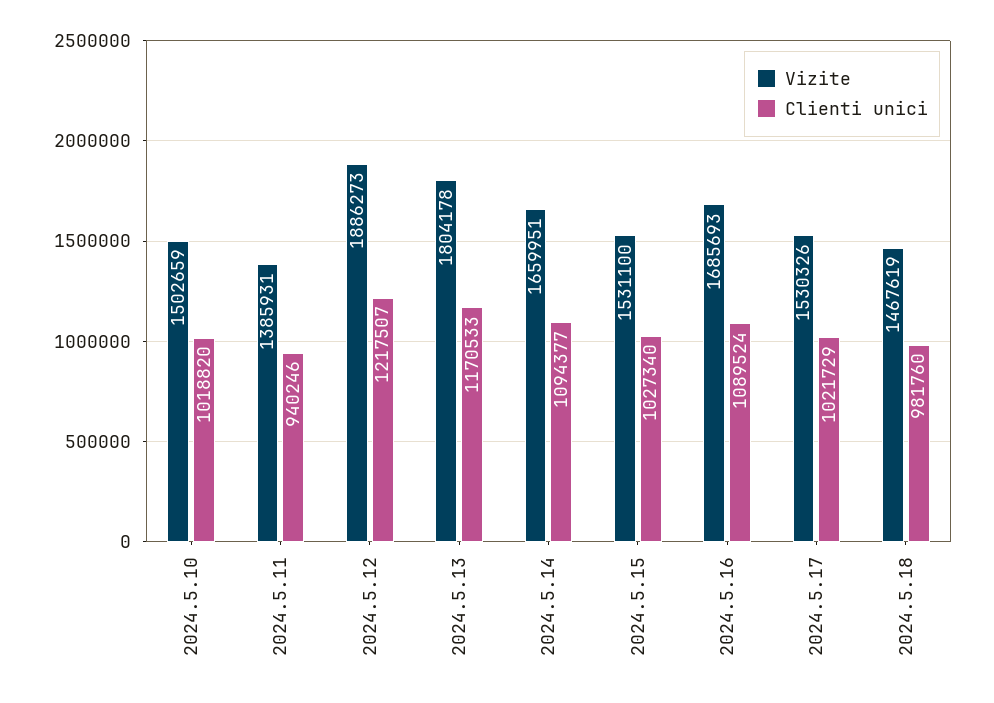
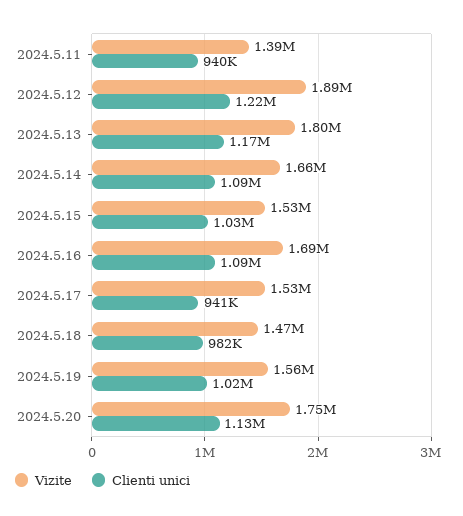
Vizite, 2024.5.10: 1502659 -> none
Clienti unici, 2024.5.10: 1018820 -> none
Clienti unici, 2024.5.17: 1021729 -> 941000
Vizite, 2024.5.19: none -> 1560000
Clienti unici, 2024.5.19: none -> 1020000
Vizite, 2024.5.20: none -> 1750000
Clienti unici, 2024.5.20: none -> 1130000

